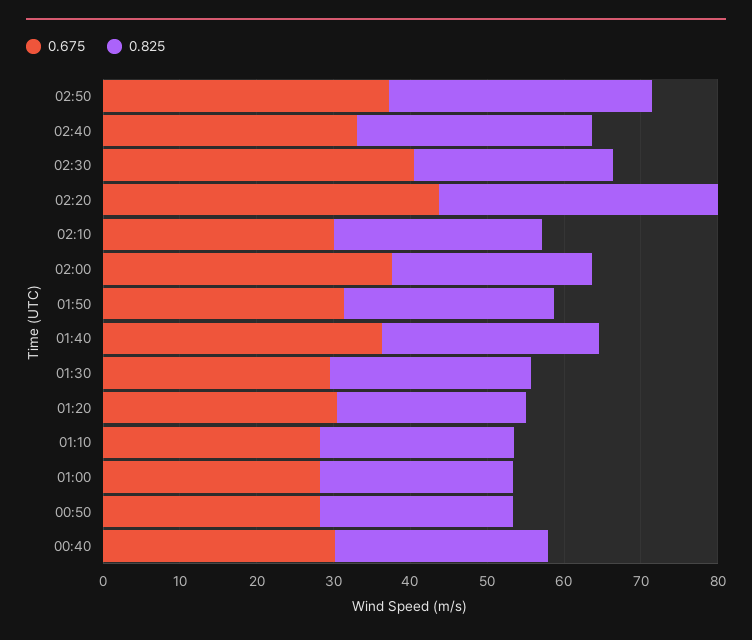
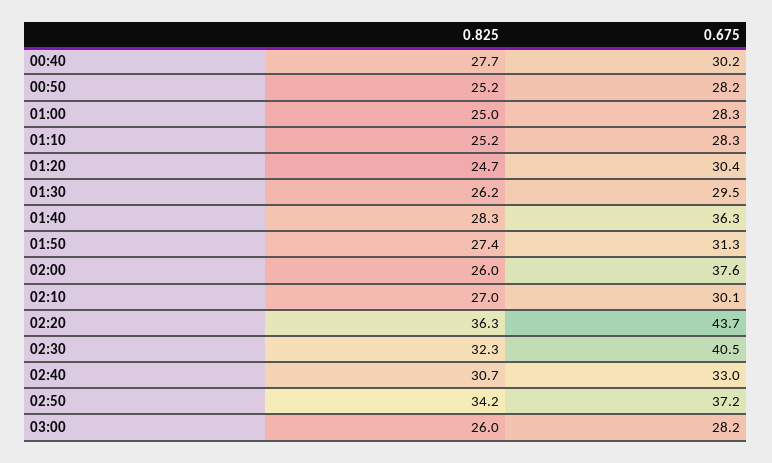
0.825, 02:30: 26 -> 32.3
0.825, 03:00: none -> 26
0.675, 03:00: none -> 28.2

